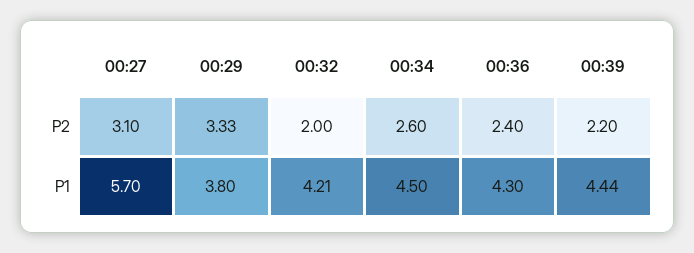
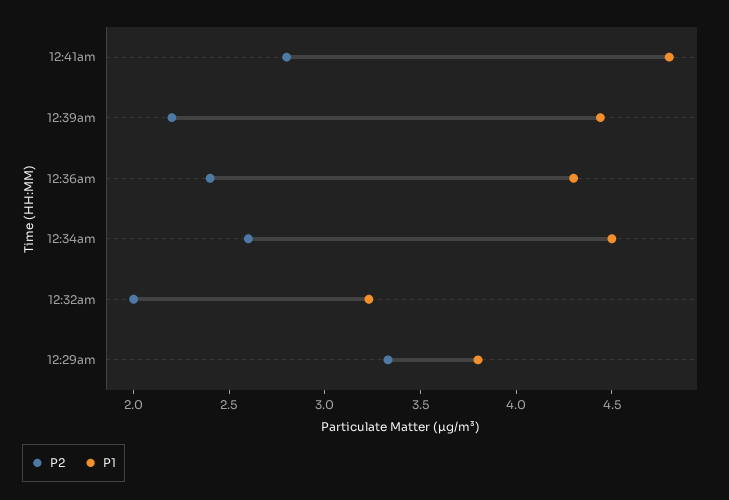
P2, 00:27: 3.1 -> none
P1, 00:27: 5.7 -> none
P1, 00:32: 4.21 -> 3.2
P2, 12:41am: none -> 2.8
P1, 12:41am: none -> 4.8

